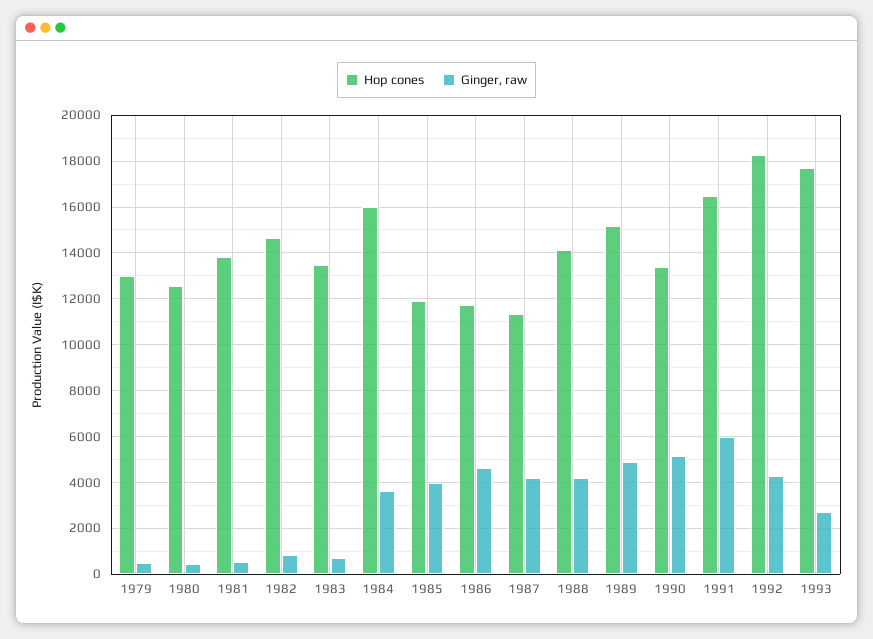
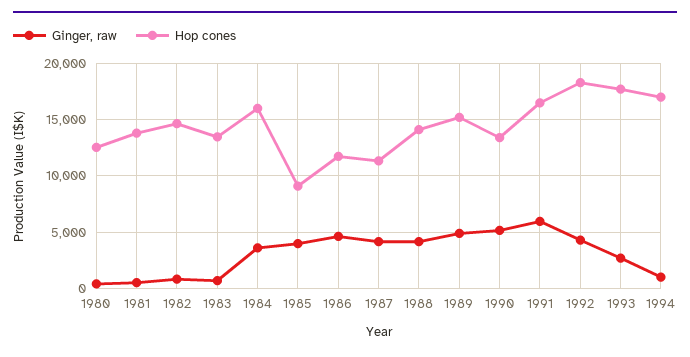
Hop cones, 1979: 13000 -> none
Ginger, raw, 1979: 500 -> none
Hop cones, 1985: 12000 -> 9000
Ginger, raw, 1994: none -> 1000
Hop cones, 1994: none -> 17000

